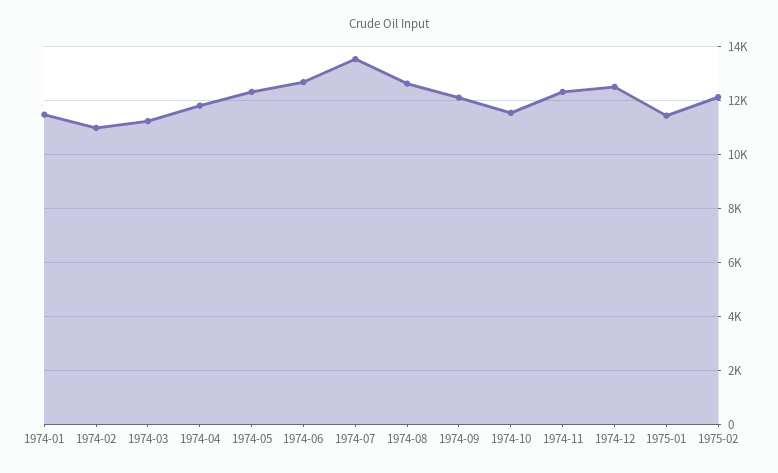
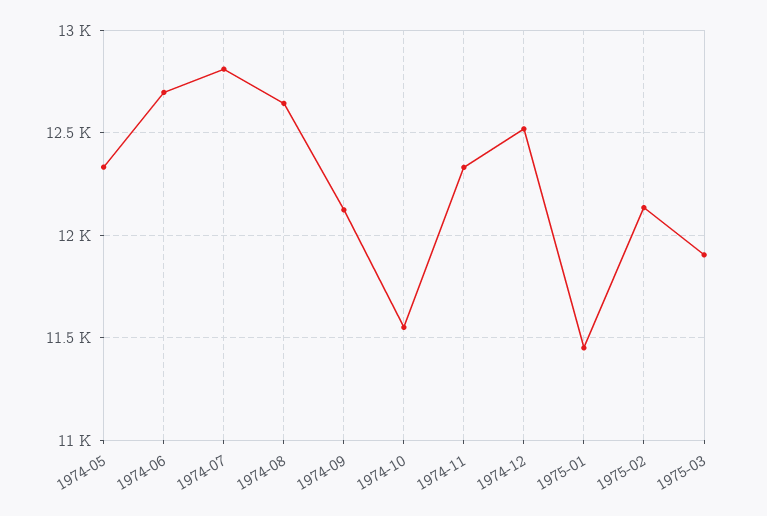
1974-01: 11500 -> none
1974-02: 11000 -> none
1974-03: 11250 -> none
1974-04: 11750 -> none
1974-07: 13500 -> 12800
1975-03: none -> 11900

